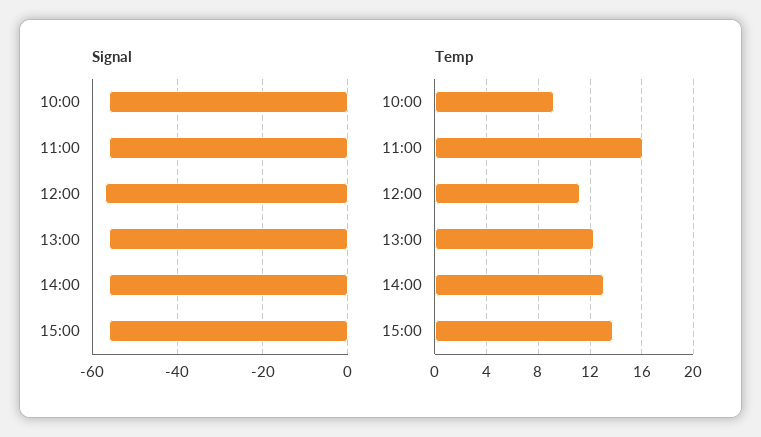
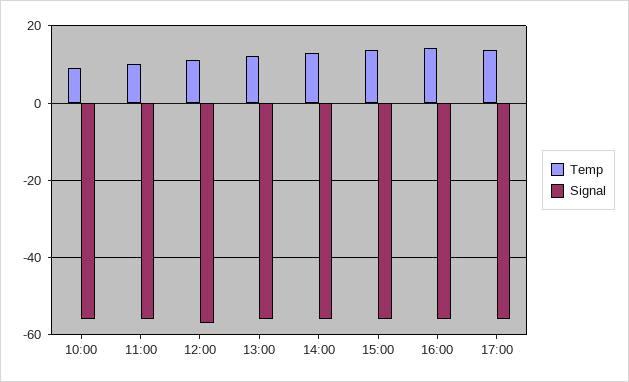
Temp, 11:00: 16 -> 10
Temp, 16:00: none -> 14
Signal, 16:00: none -> -56
Temp, 17:00: none -> 14
Signal, 17:00: none -> -56

